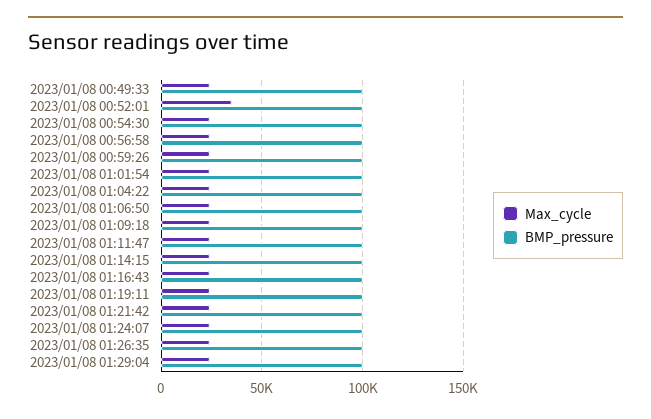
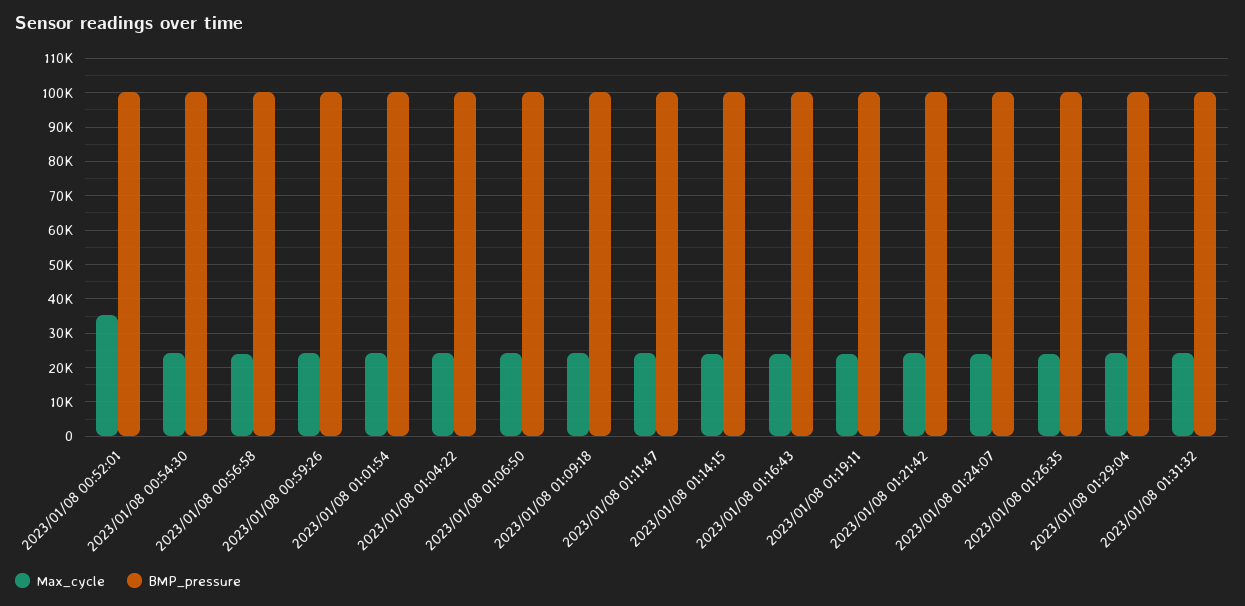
Max_cycle, 2023/01/08 00:49:33: 25000 -> none
BMP_pressure, 2023/01/08 00:49:33: 100000 -> none
Max_cycle, 2023/01/08 01:31:32: none -> 24000
BMP_pressure, 2023/01/08 01:31:32: none -> 100000

